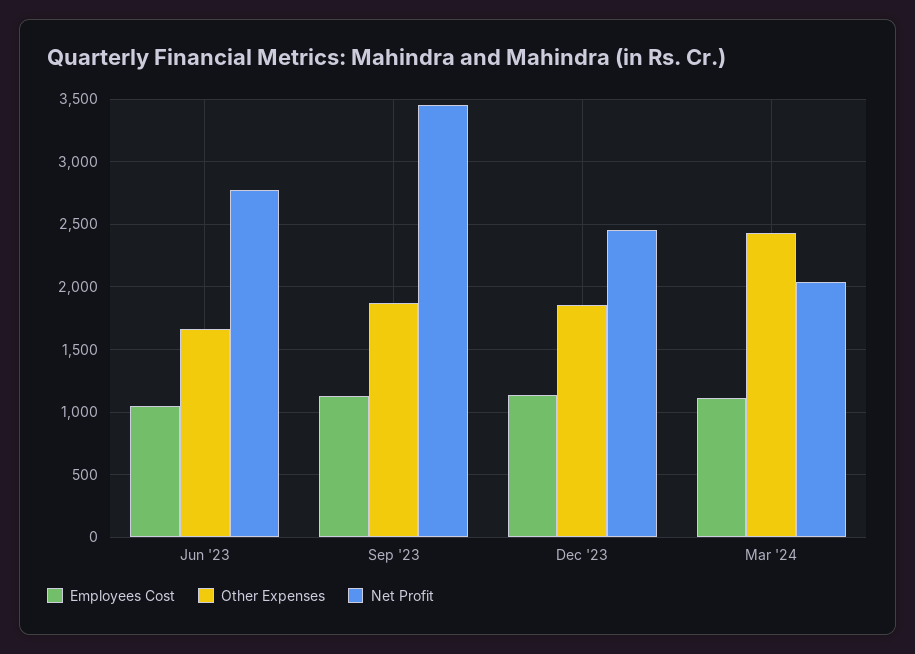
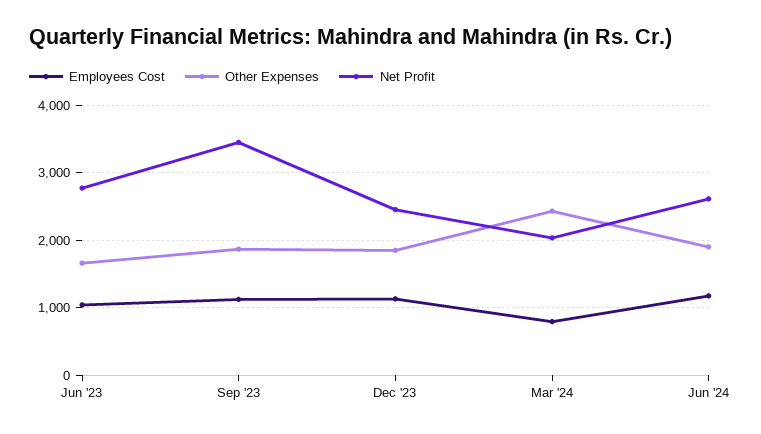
Employees Cost, Mar '24: 1100 -> 800
Employees Cost, Jun '24: none -> 1200
Other Expenses, Jun '24: none -> 1900
Net Profit, Jun '24: none -> 2600

